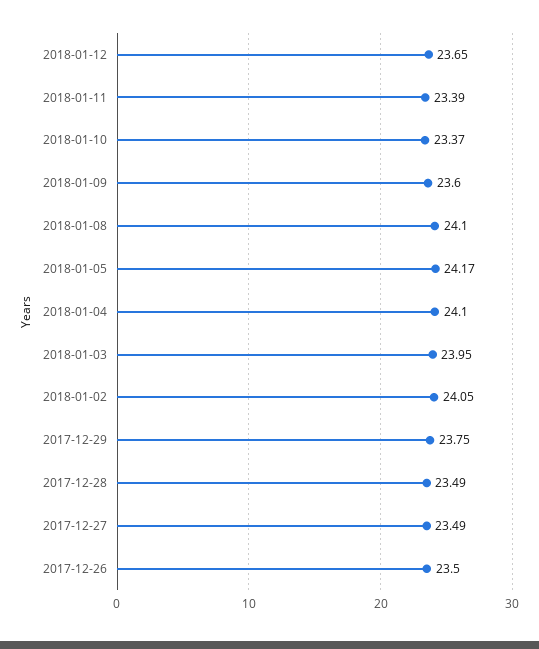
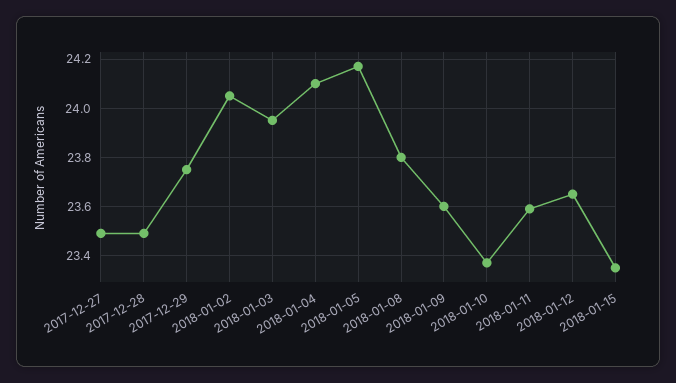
2018-01-11: 23.39 -> 23.6
2018-01-08: 24.1 -> 23.8
2017-12-26: 23.5 -> none
2018-01-15: none -> 23.35

